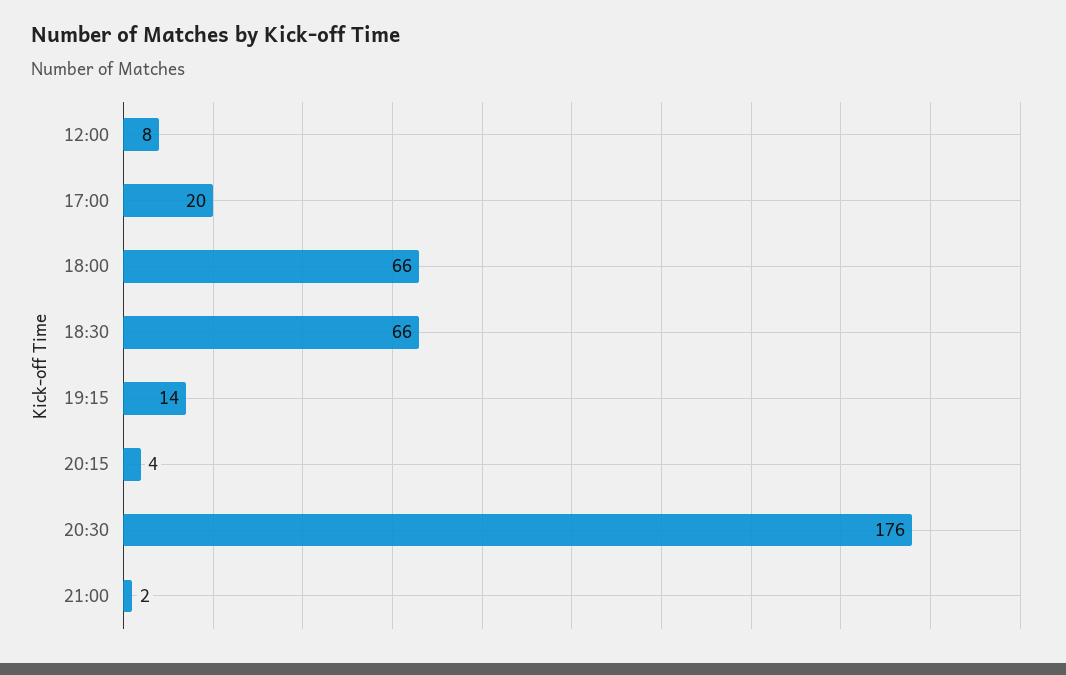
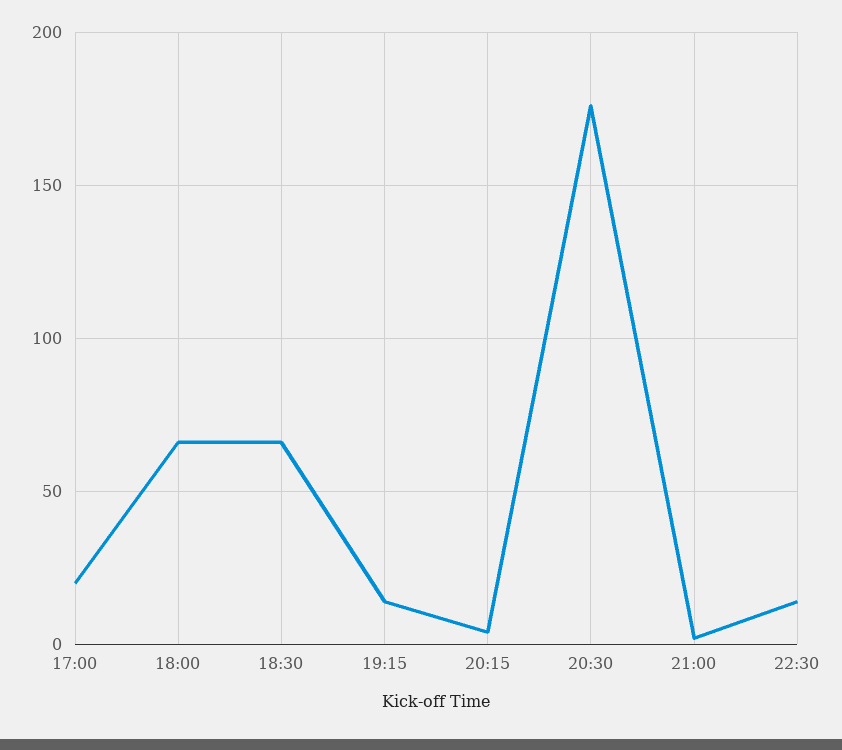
12:00: 8 -> none
22:30: none -> 15

